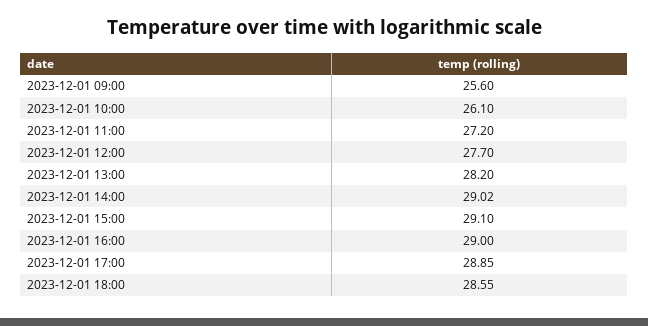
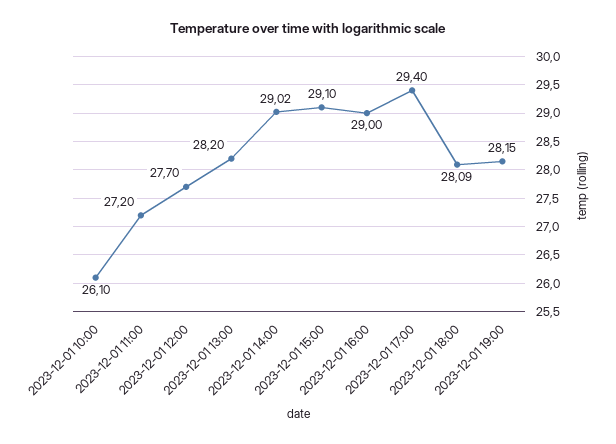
2023-12-01 09:00: 25.6 -> none
2023-12-01 17:00: 28.85 -> 29.4
2023-12-01 18:00: 28.55 -> 28.09
2023-12-01 19:00: none -> 28.15

